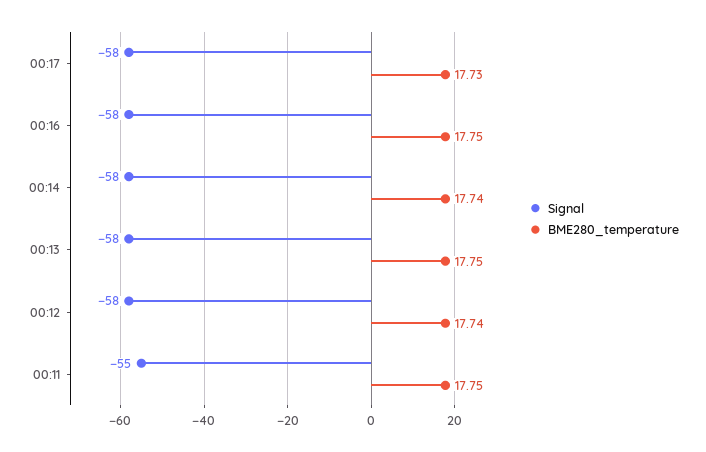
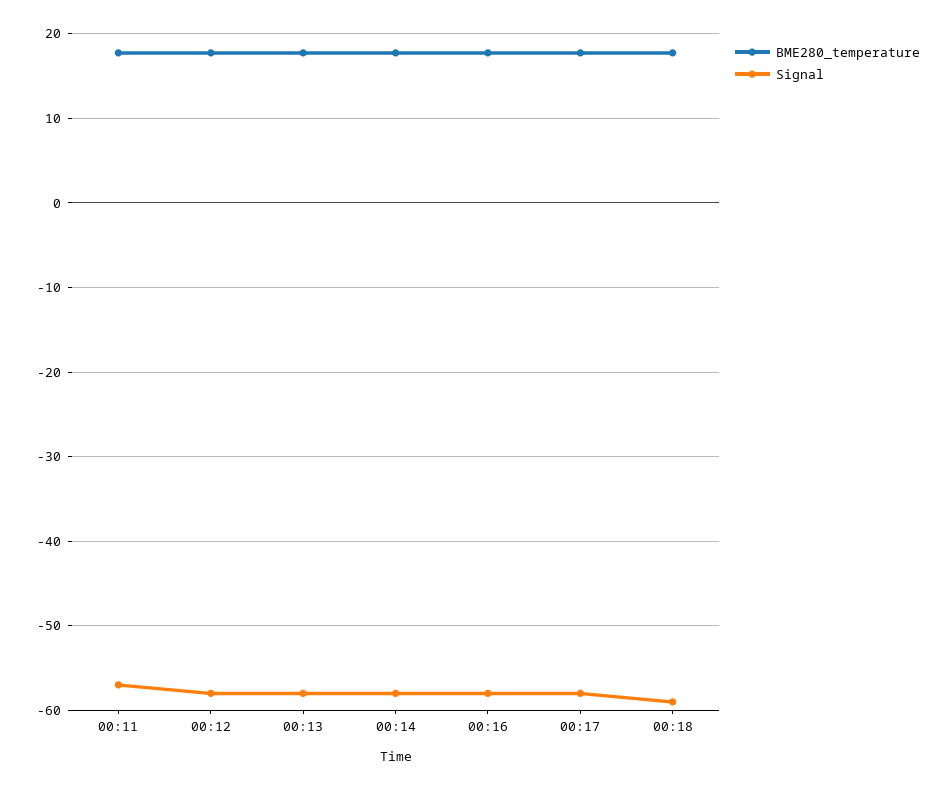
Signal, 00:11: -55 -> -57
BME280_temperature, 00:18: none -> 18
Signal, 00:18: none -> -59

